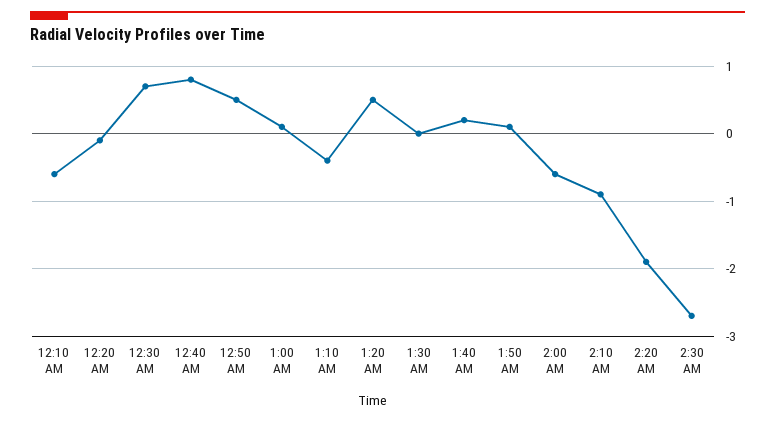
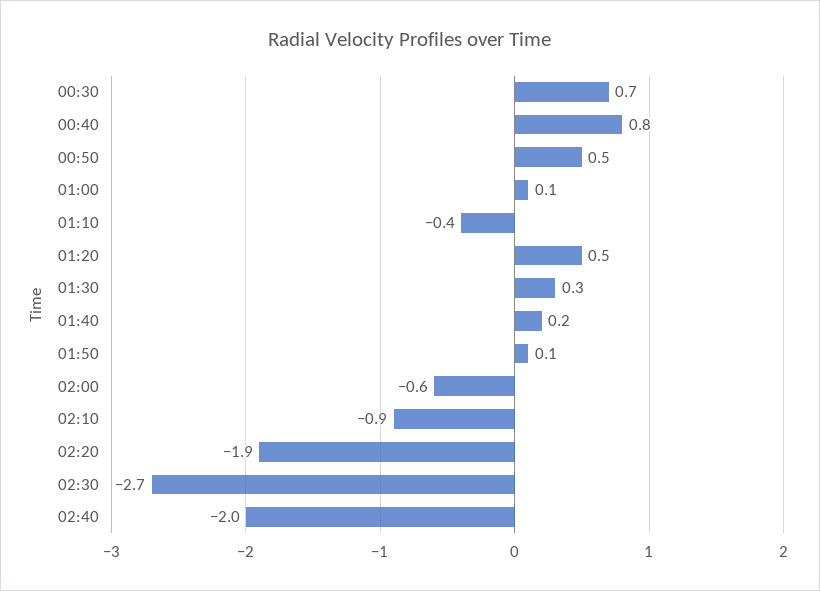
12:10 AM: -0.6 -> none
12:20 AM: -0.1 -> none
1:30 AM: 0 -> 0.3
02:40: none -> -2

